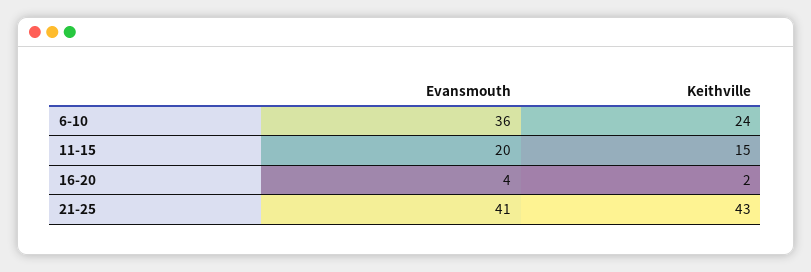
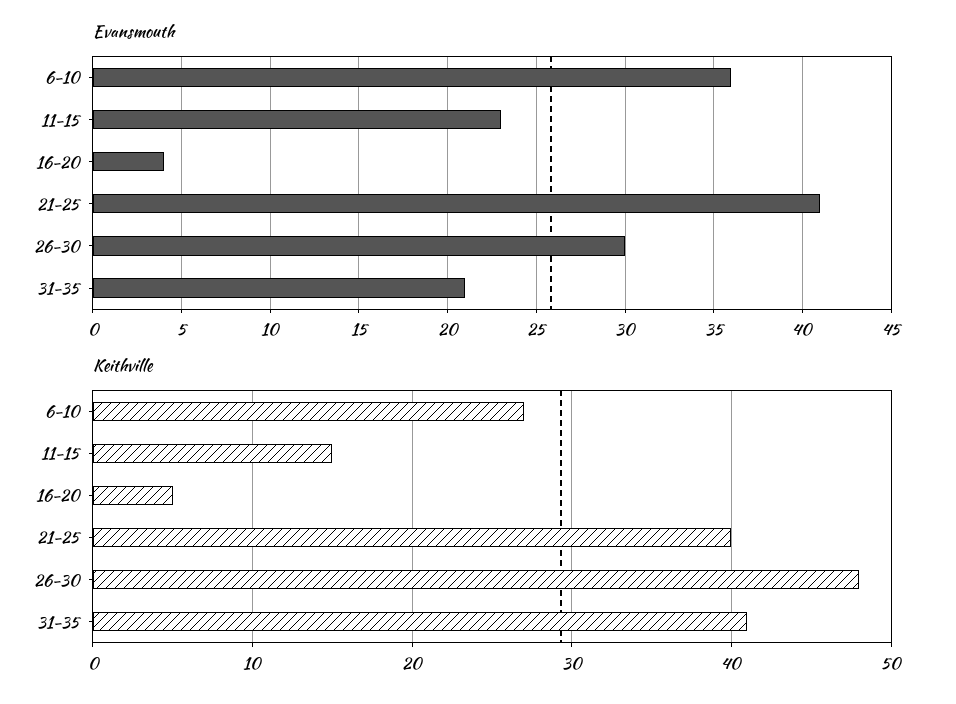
Keithville, 6-10: 24 -> 27
Evansmouth, 11-15: 20 -> 23
Keithville, 16-20: 2 -> 5
Keithville, 21-25: 43 -> 40
Evansmouth, 26-30: none -> 30
Evansmouth, 31-35: none -> 21
Keithville, 26-30: none -> 48
Keithville, 31-35: none -> 41

